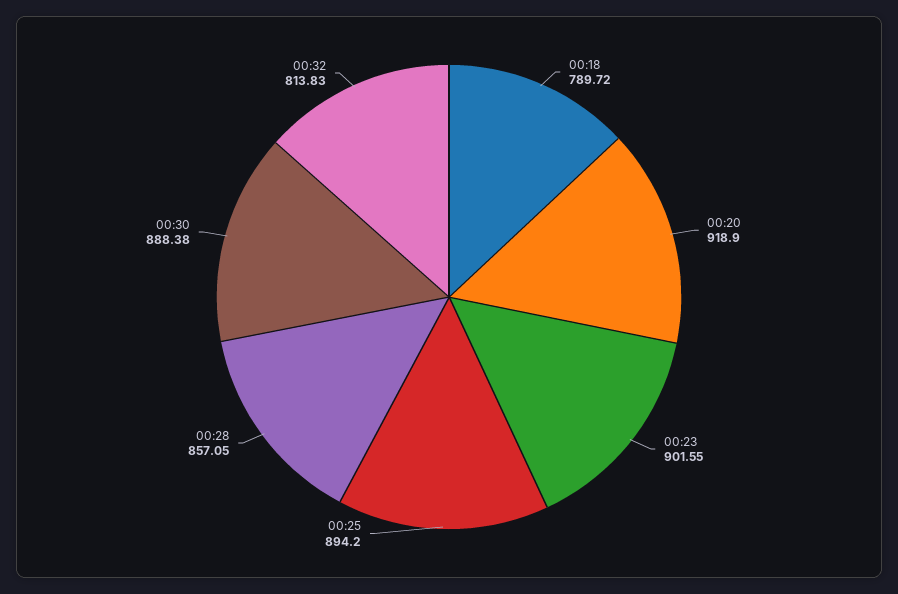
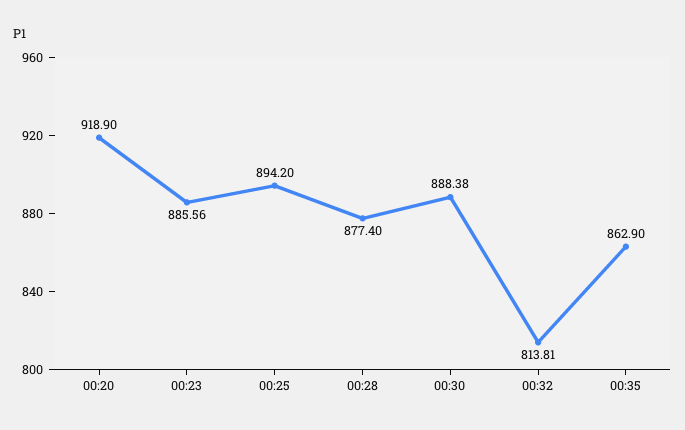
00:18: 789.72 -> none
00:23: 901.55 -> 885.56
00:28: 857.05 -> 877.4
00:32: 813.83 -> 813.81
00:35: none -> 862.9

